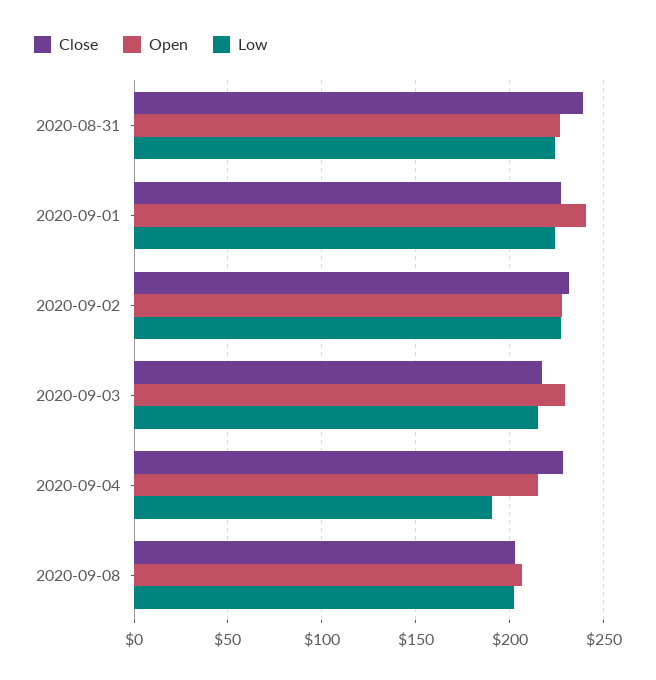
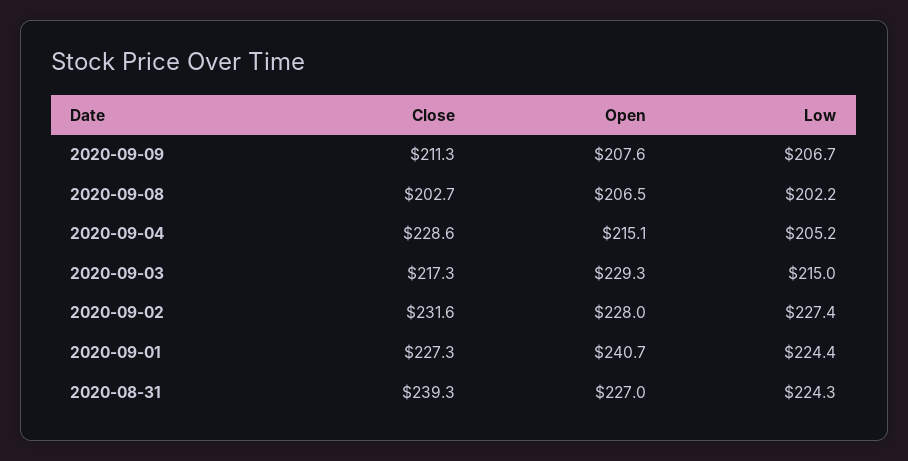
Low, 2020-09-04: 190 -> 205.2
Close, 2020-09-09: none -> 211.3
Open, 2020-09-09: none -> 207.6
Low, 2020-09-09: none -> 206.7

